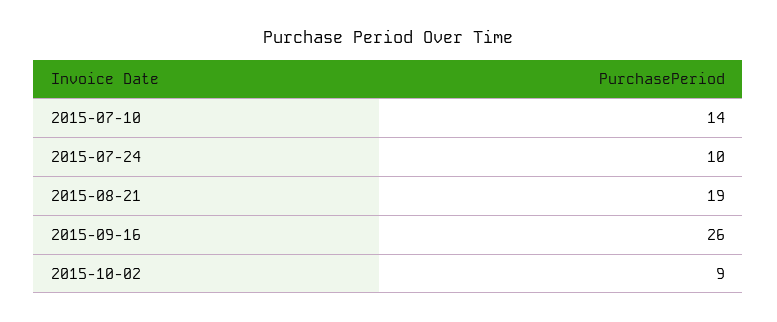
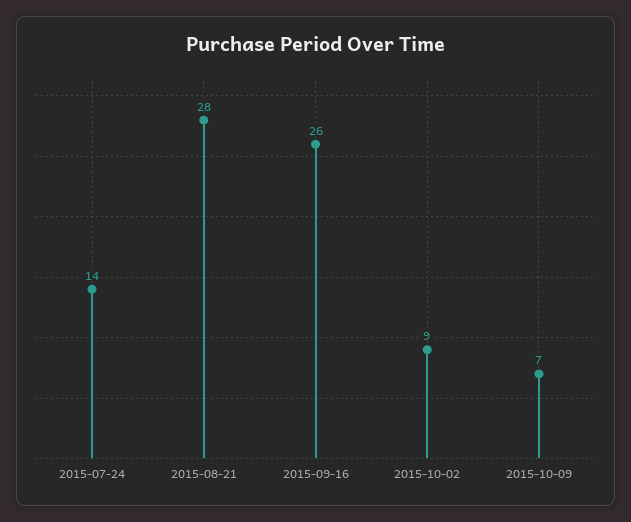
2015-07-10: 14 -> none
2015-07-24: 10 -> 14
2015-08-21: 19 -> 28
2015-10-09: none -> 7

